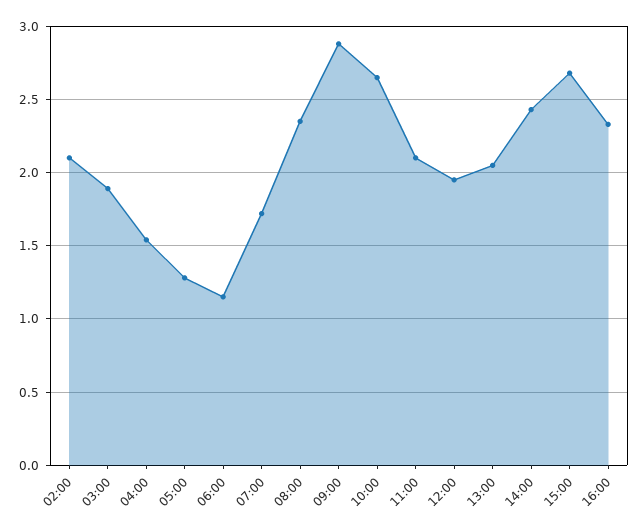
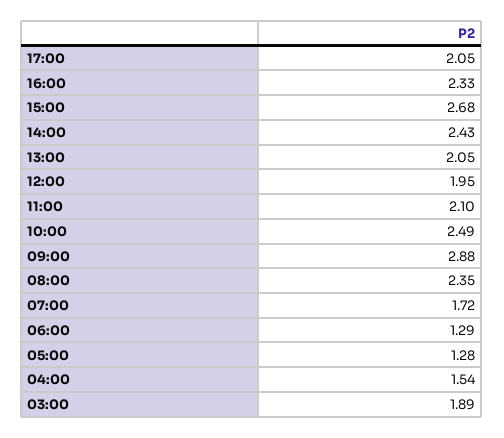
02:00: 2.1 -> none
06:00: 1.15 -> 1.29
10:00: 2.65 -> 2.49
17:00: none -> 2.05

